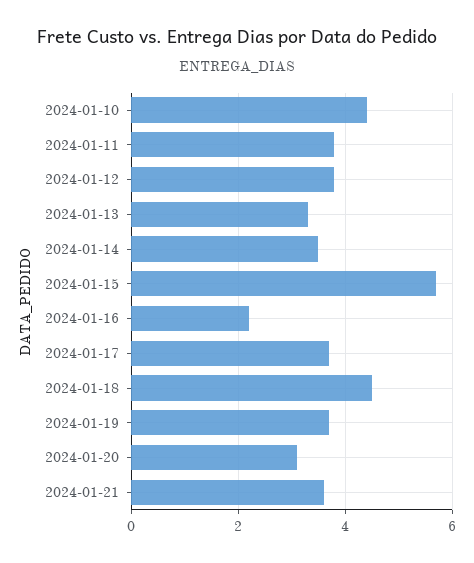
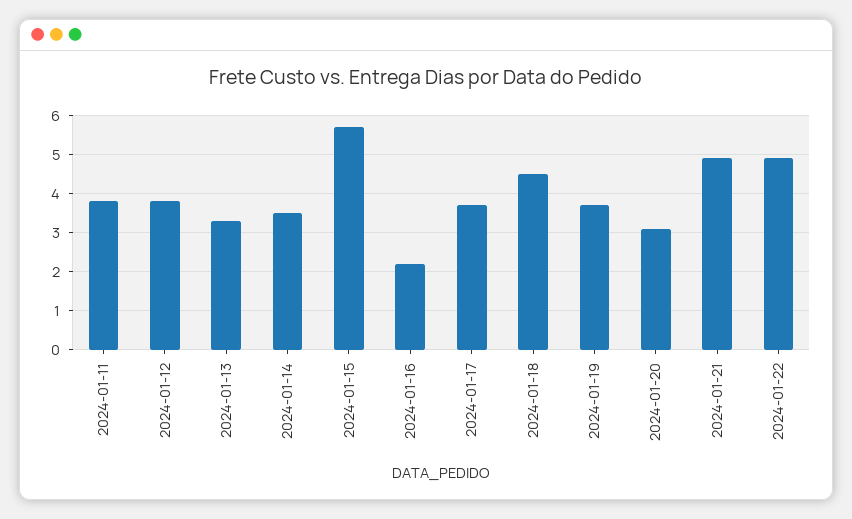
2024-01-10: 4.5 -> none
2024-01-21: 3.5 -> 5
2024-01-22: none -> 5

